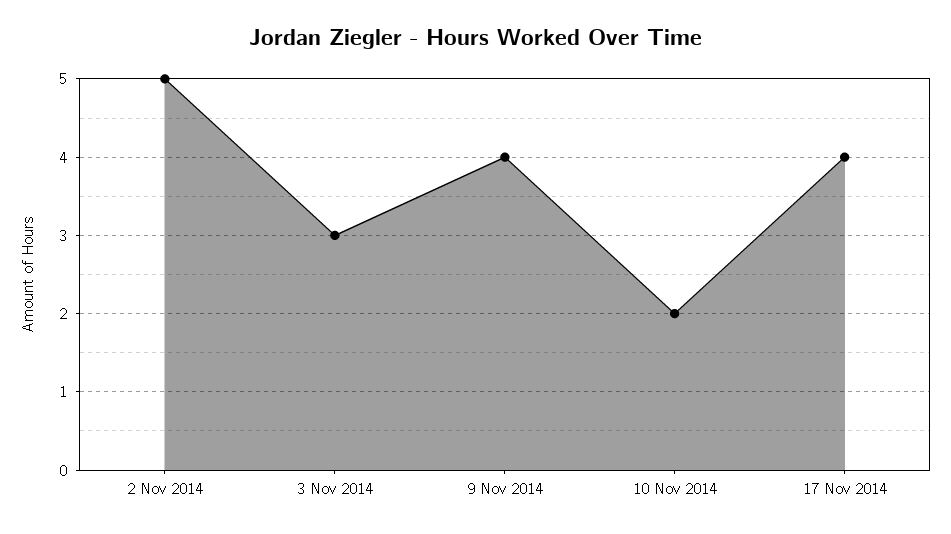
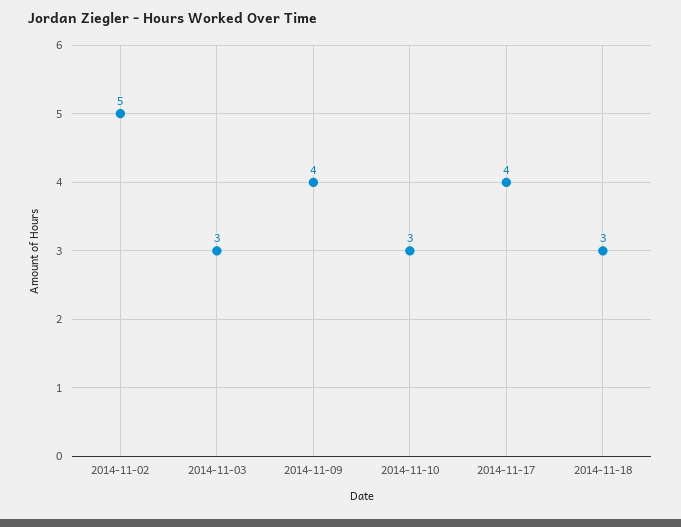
10 Nov 2014: 2 -> 3
2014-11-18: none -> 3

